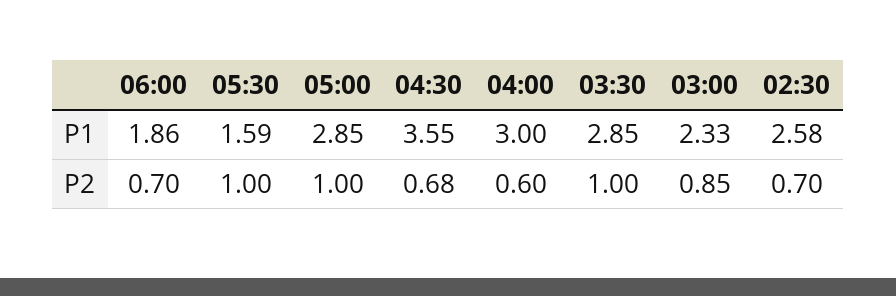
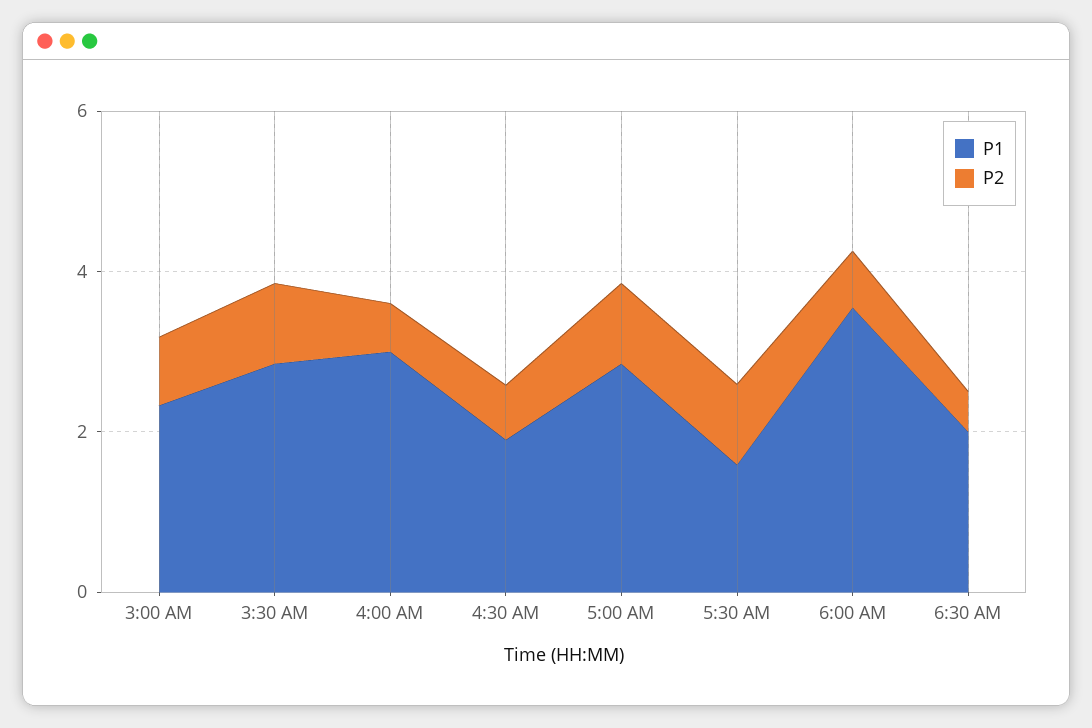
P1, 06:00: 1.86 -> 3.5
P1, 04:30: 3.55 -> 2
P1, 02:30: 2.58 -> none
P2, 02:30: 0.7 -> none
P1, 6:30 AM: none -> 2
P2, 6:30 AM: none -> 0.5

